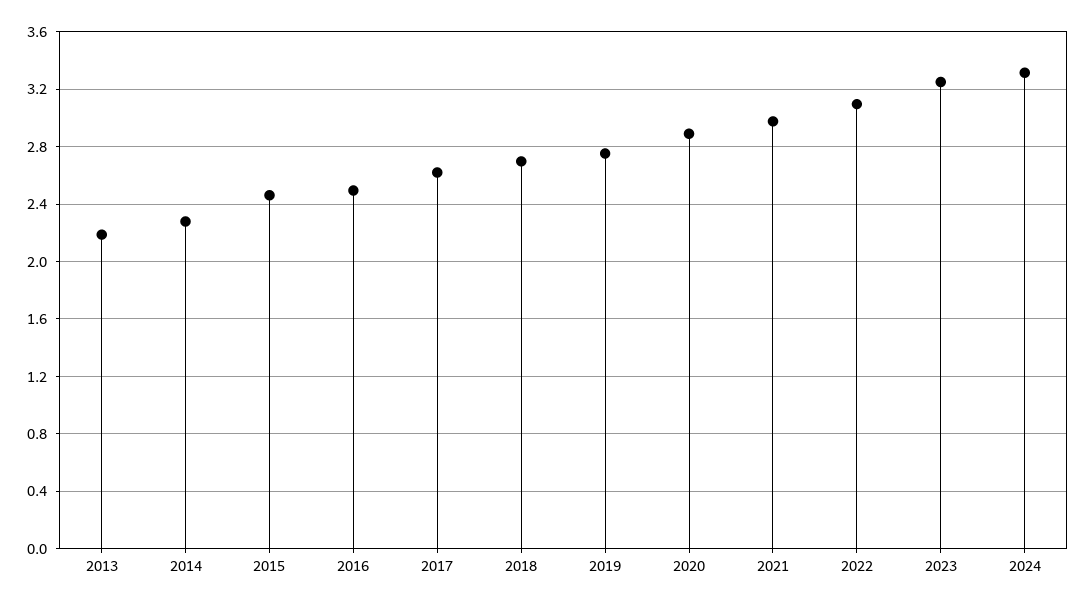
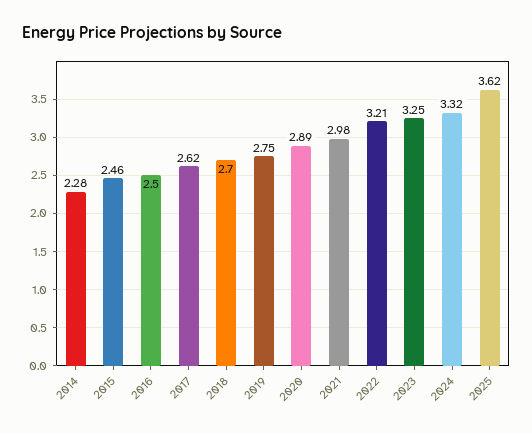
2013: 2.2 -> none
2022: 3.1 -> 3.21
2025: none -> 3.62

